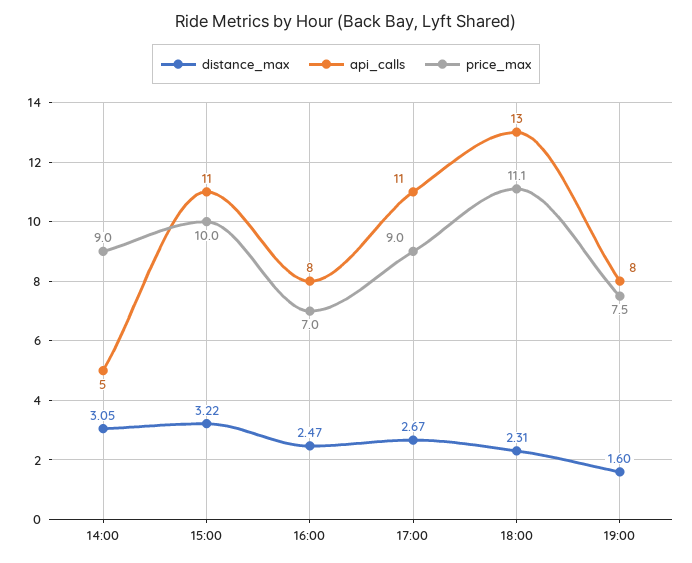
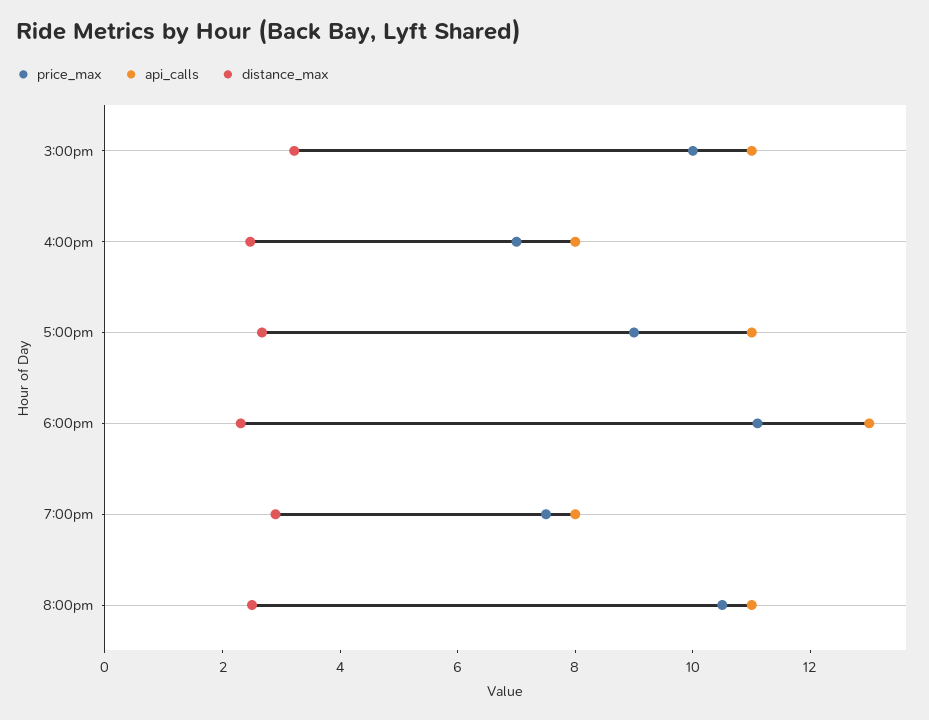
distance_max, 14:00: 3.05 -> none
api_calls, 14:00: 5 -> none
price_max, 14:00: 9 -> none
distance_max, 19:00: 1.6 -> 3
price_max, 8:00pm: none -> 10.5
api_calls, 8:00pm: none -> 11
distance_max, 8:00pm: none -> 2.5

